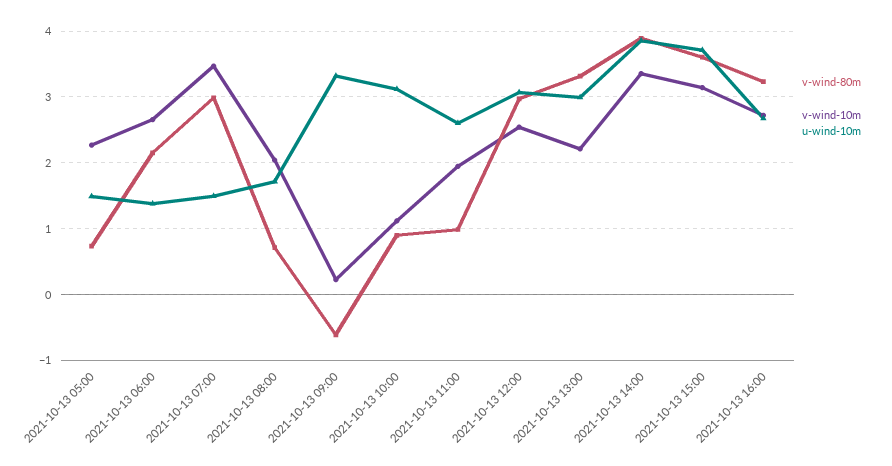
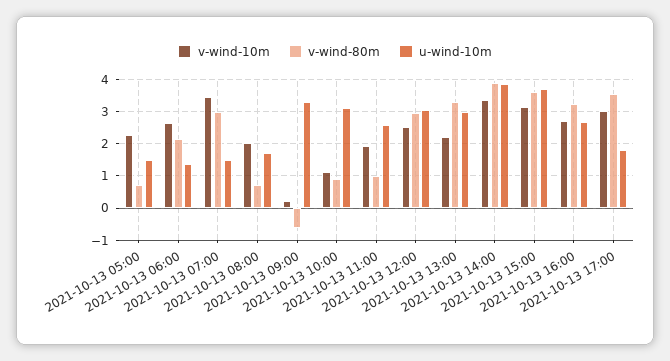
v-wind-10m, 2021-10-13 17:00: none -> 3
v-wind-80m, 2021-10-13 17:00: none -> 3.6
u-wind-10m, 2021-10-13 17:00: none -> 1.8

